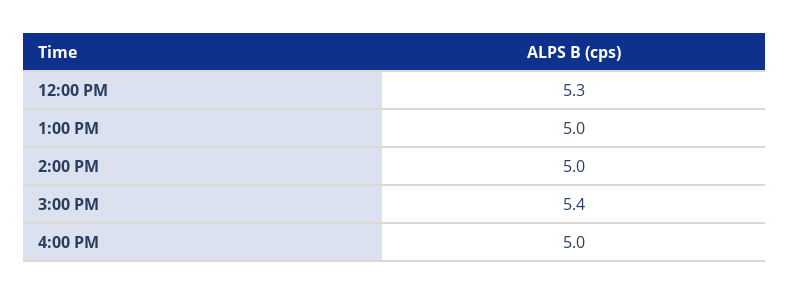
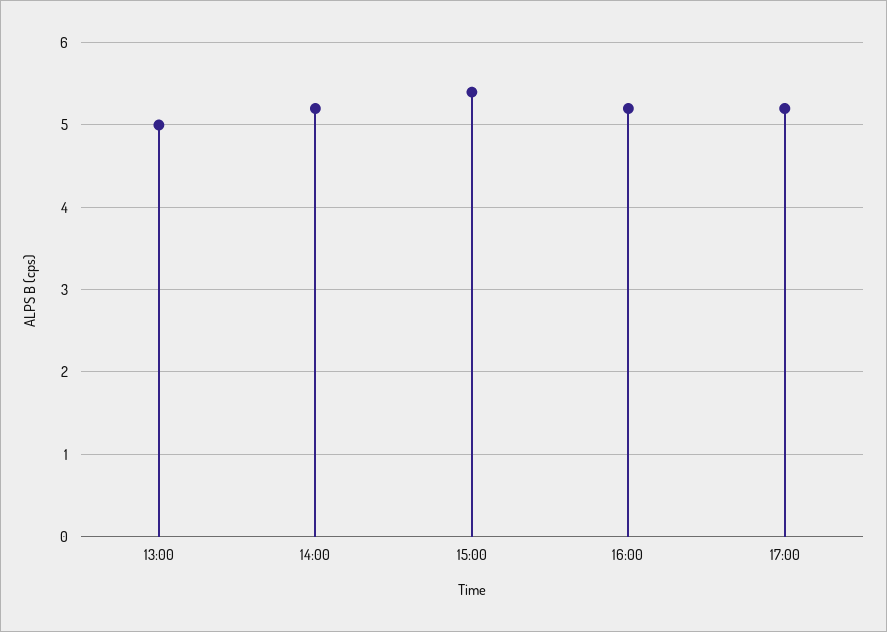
12:00 PM: 5.3 -> none
2:00 PM: 5 -> 5.2
4:00 PM: 5 -> 5.2
17:00: none -> 5.2

